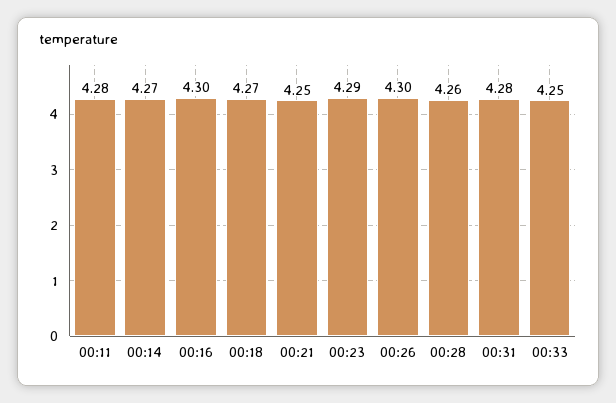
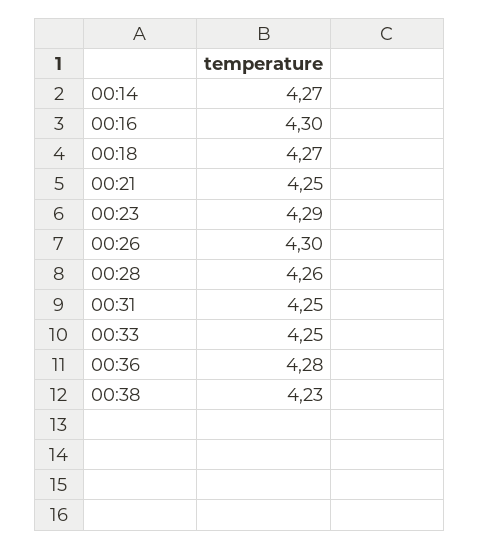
00:11: 4.28 -> none
00:31: 4.28 -> 4.25
00:36: none -> 4.28
00:38: none -> 4.23

